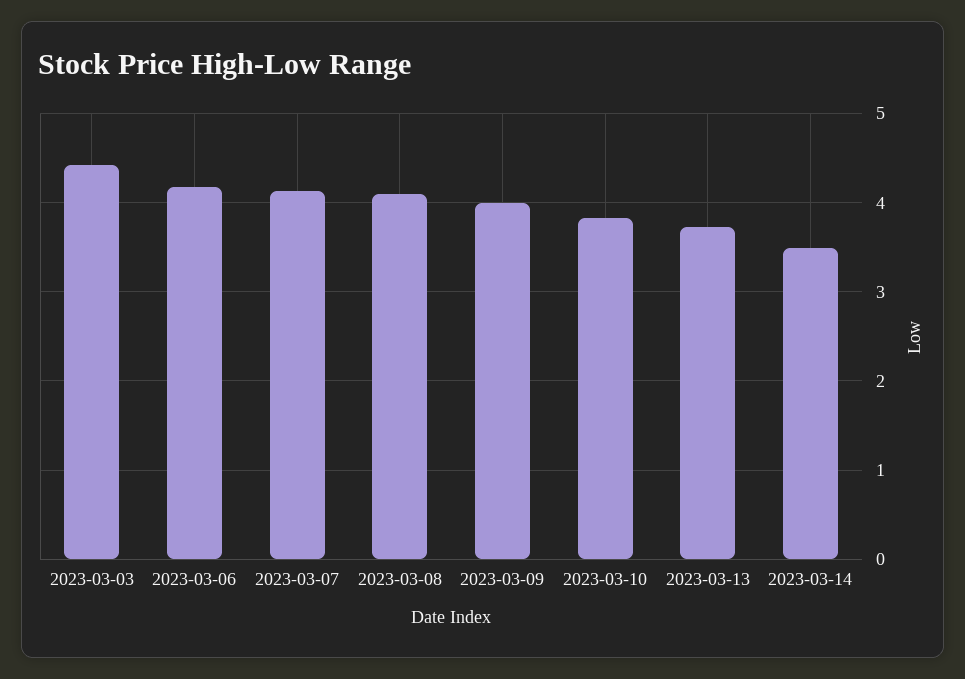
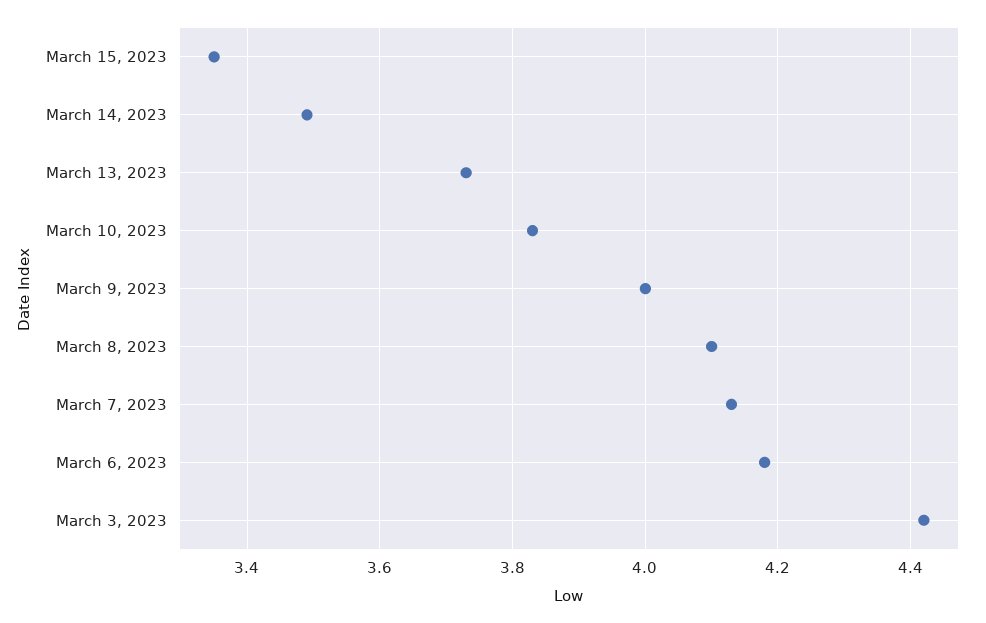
March 15, 2023: none -> 3.35

